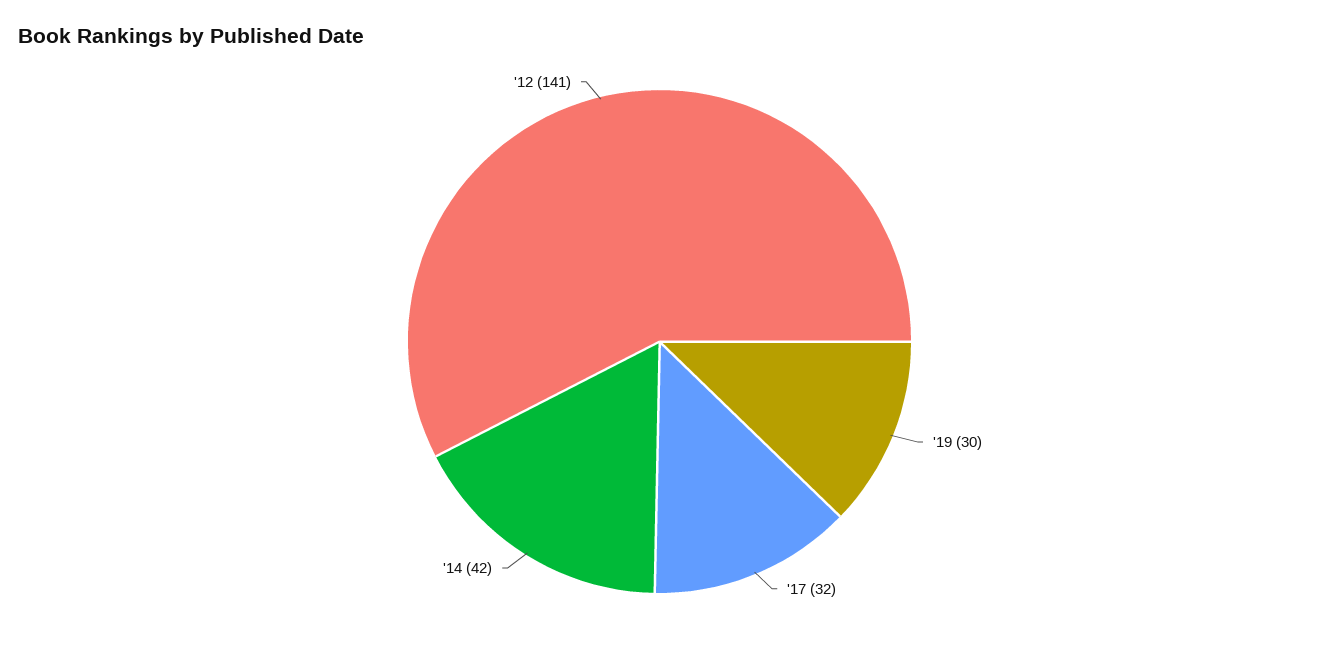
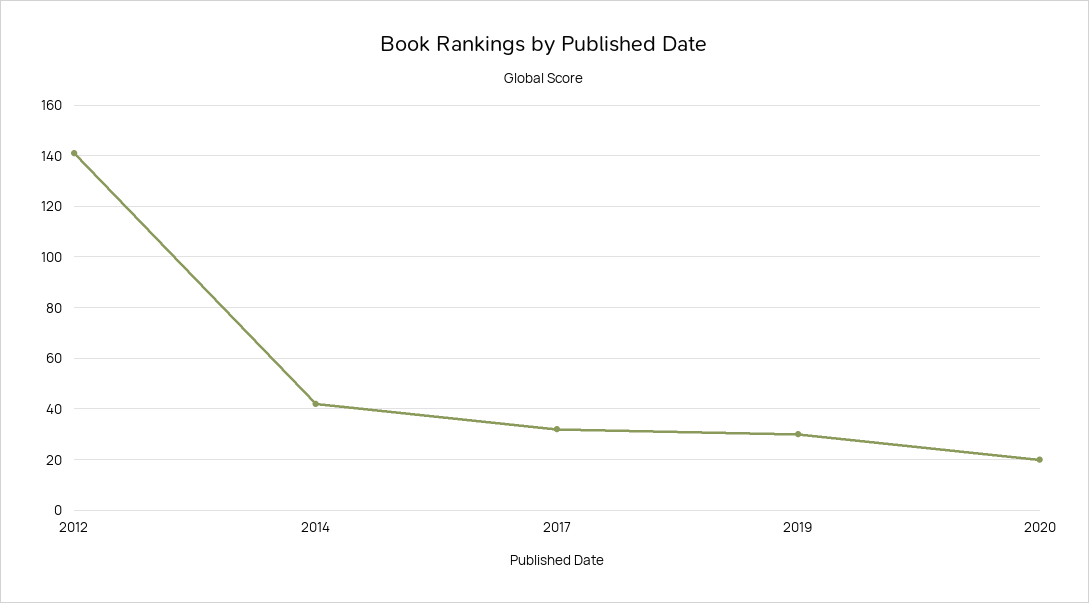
2020: none -> 20

